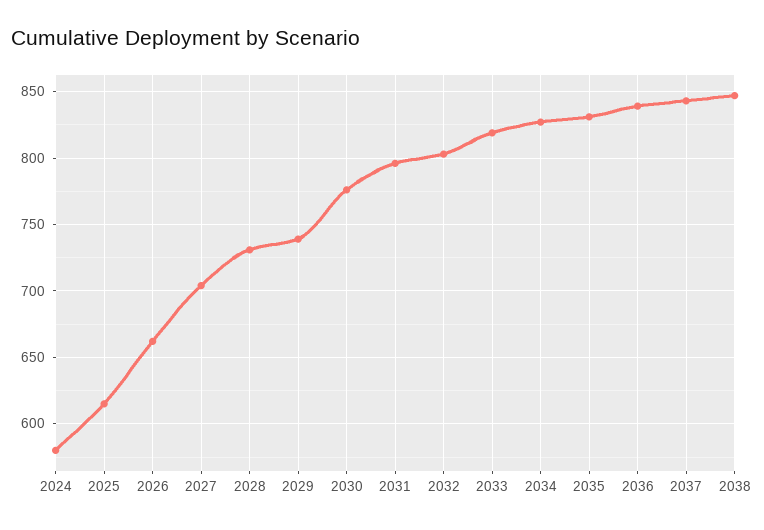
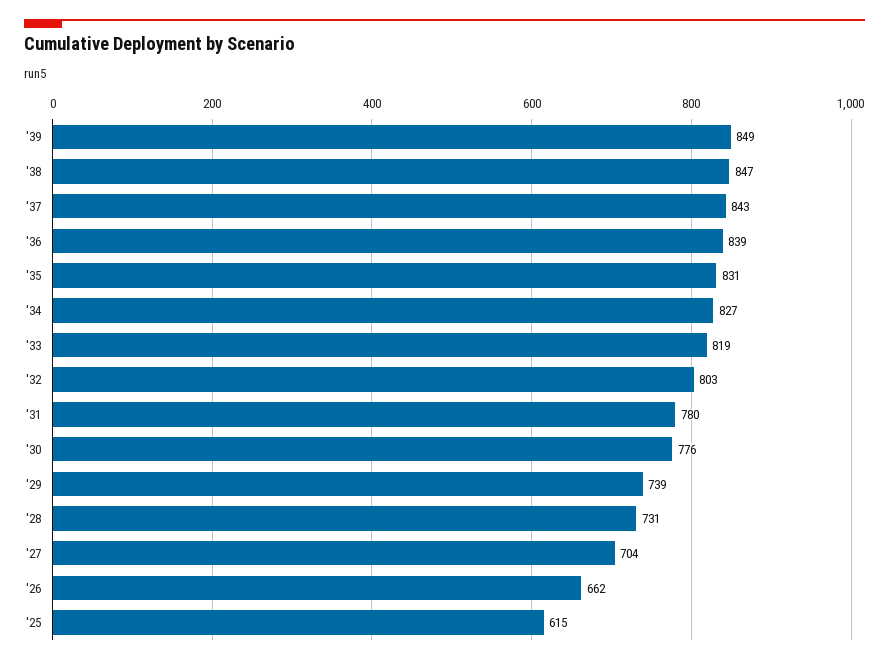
2024: 580 -> none
2031: 795 -> 780
'39: none -> 849

